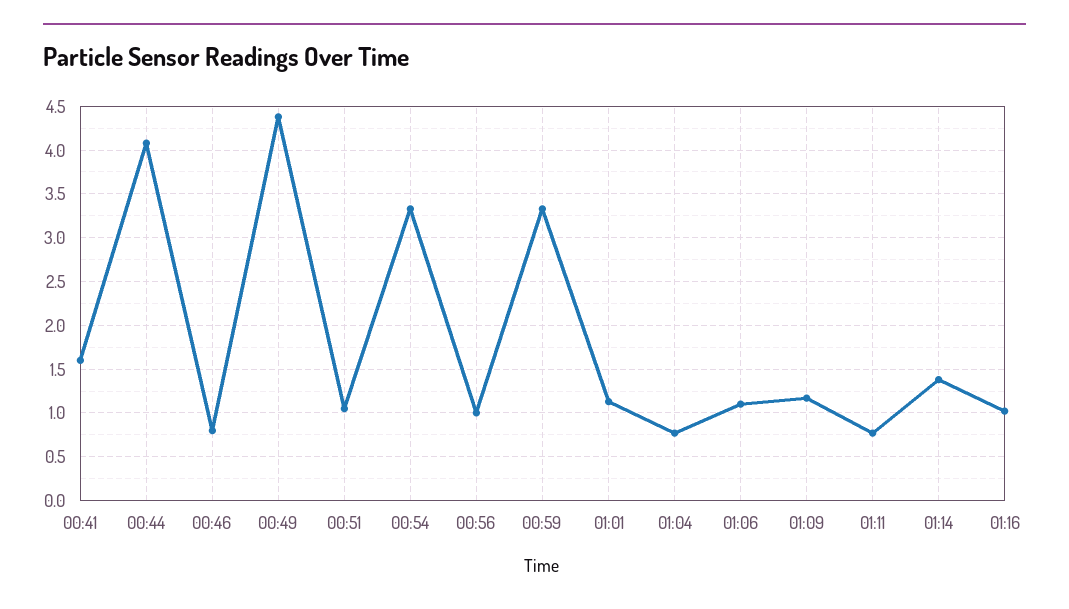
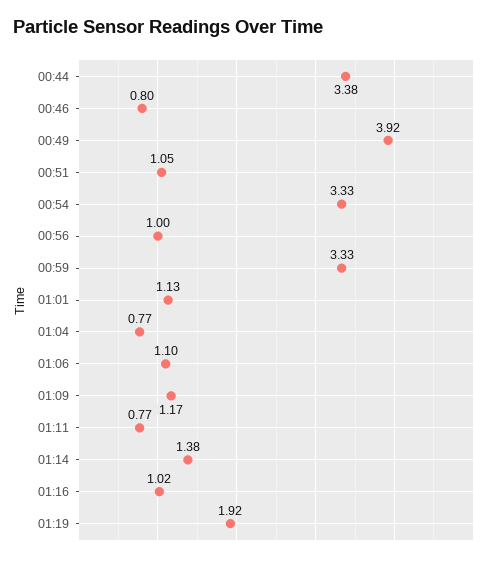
00:41: 1.6 -> none
00:44: 4.1 -> 3.38
00:49: 4.4 -> 3.92
01:19: none -> 1.92

